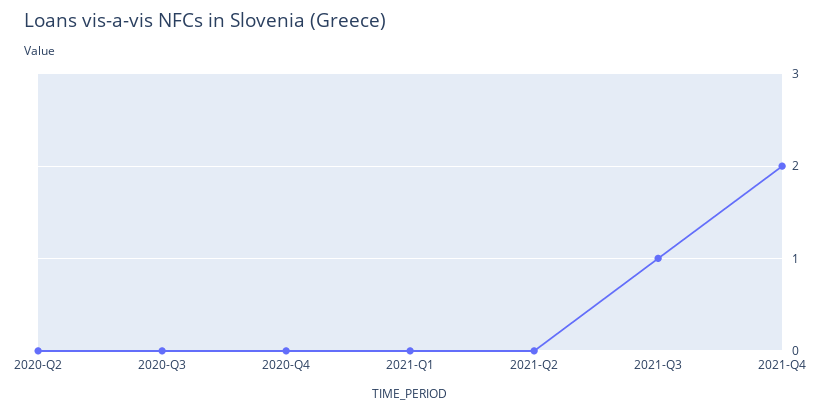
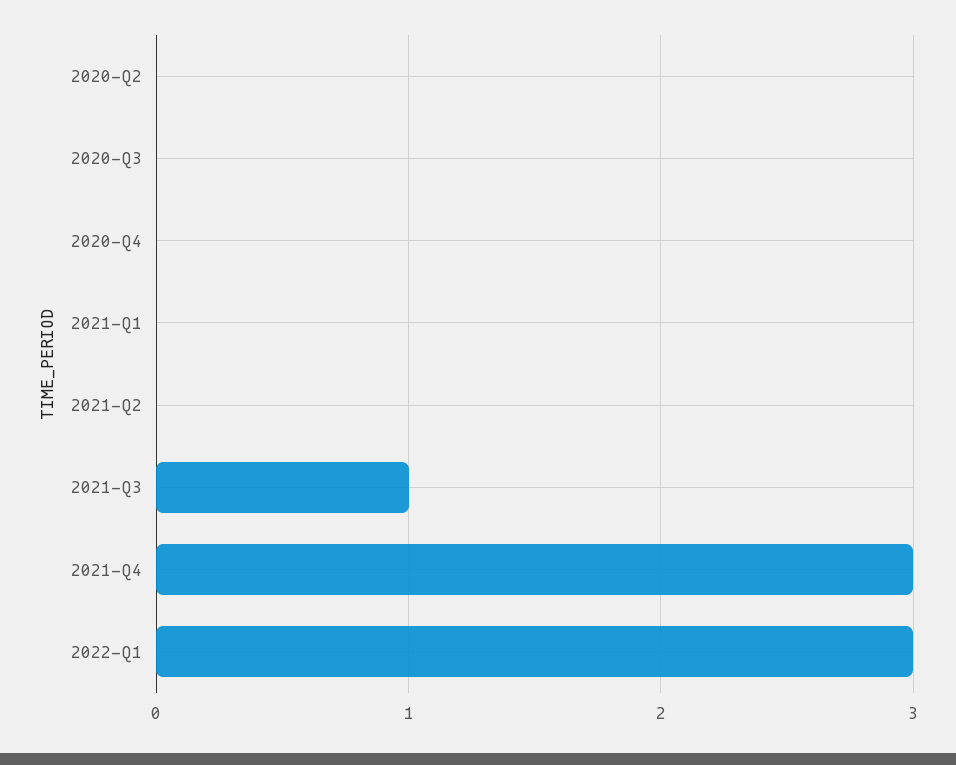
2021-Q4: 2 -> 3
2022-Q1: none -> 3

